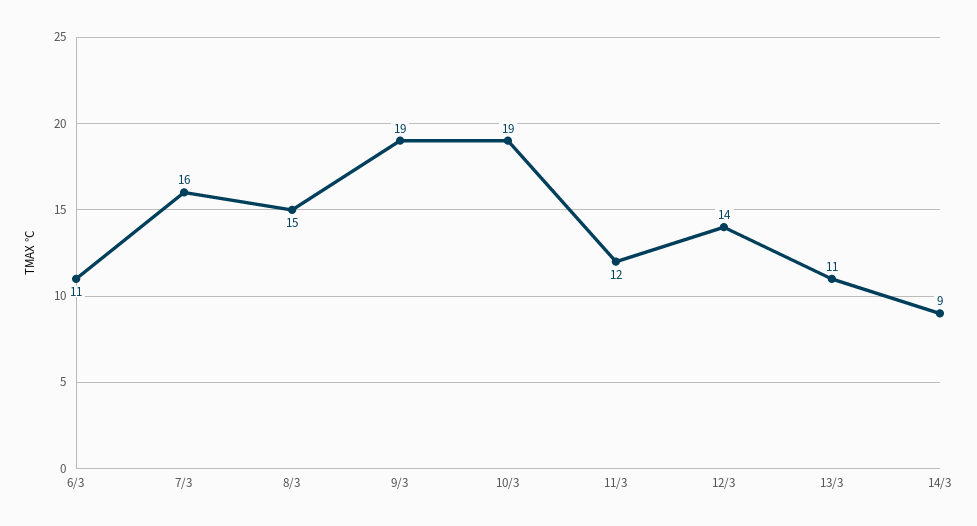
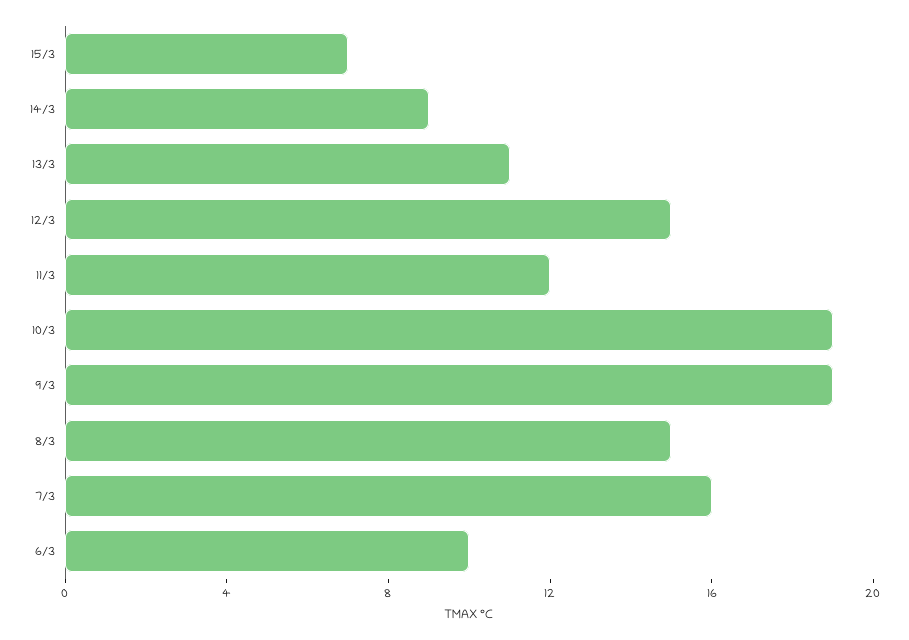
6/3: 11 -> 10
12/3: 14 -> 15
15/3: none -> 7

